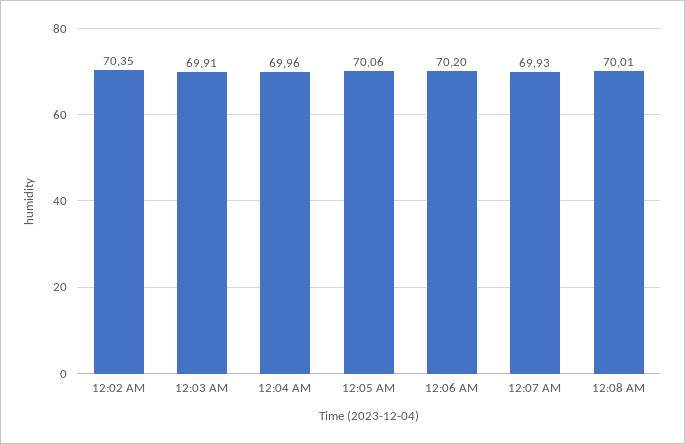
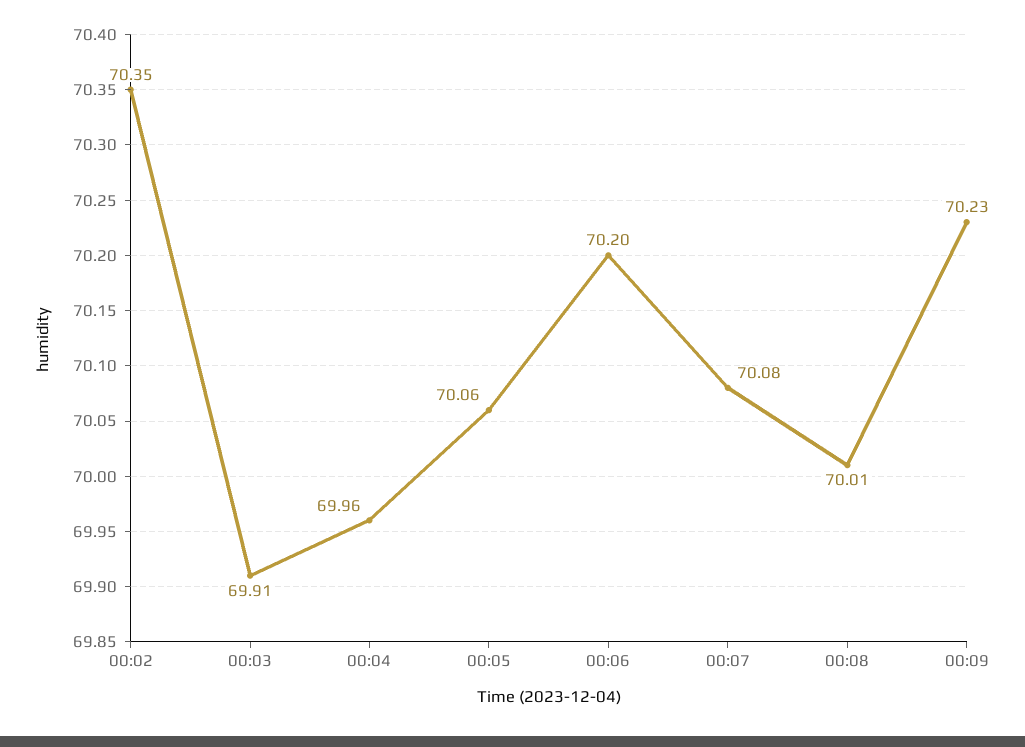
12:07 AM: 69.93 -> 70.08
00:09: none -> 70.23

